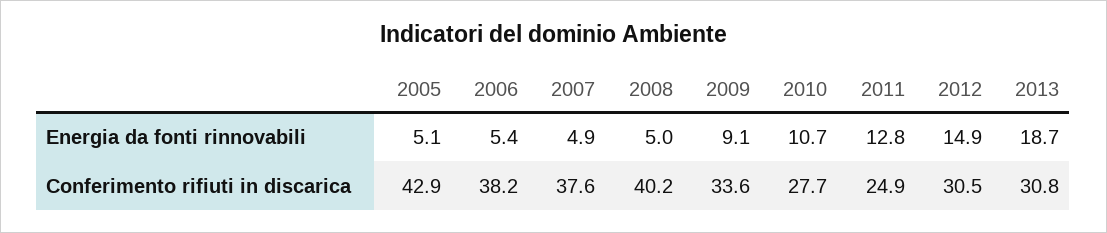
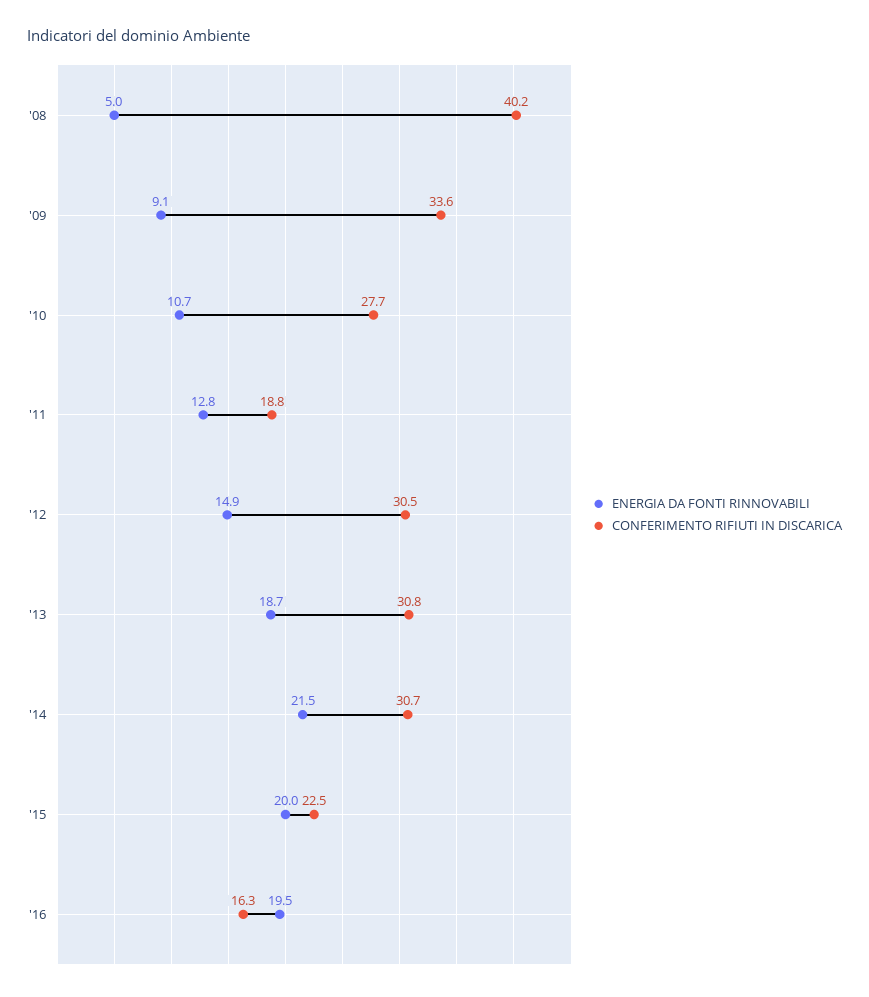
Energia da fonti rinnovabili, 2005: 5.1 -> none
Energia da fonti rinnovabili, 2006: 5.4 -> none
Energia da fonti rinnovabili, 2007: 4.9 -> none
Conferimento rifiuti in discarica, 2005: 42.9 -> none
Conferimento rifiuti in discarica, 2006: 38.2 -> none
Conferimento rifiuti in discarica, 2007: 37.6 -> none
Conferimento rifiuti in discarica, 2011: 24.9 -> 18.8
Energia da fonti rinnovabili, '14: none -> 21.5
Conferimento rifiuti in discarica, '14: none -> 30.7
Energia da fonti rinnovabili, '15: none -> 20
Conferimento rifiuti in discarica, '15: none -> 22.5
Energia da fonti rinnovabili, '16: none -> 19.5
Conferimento rifiuti in discarica, '16: none -> 16.3

